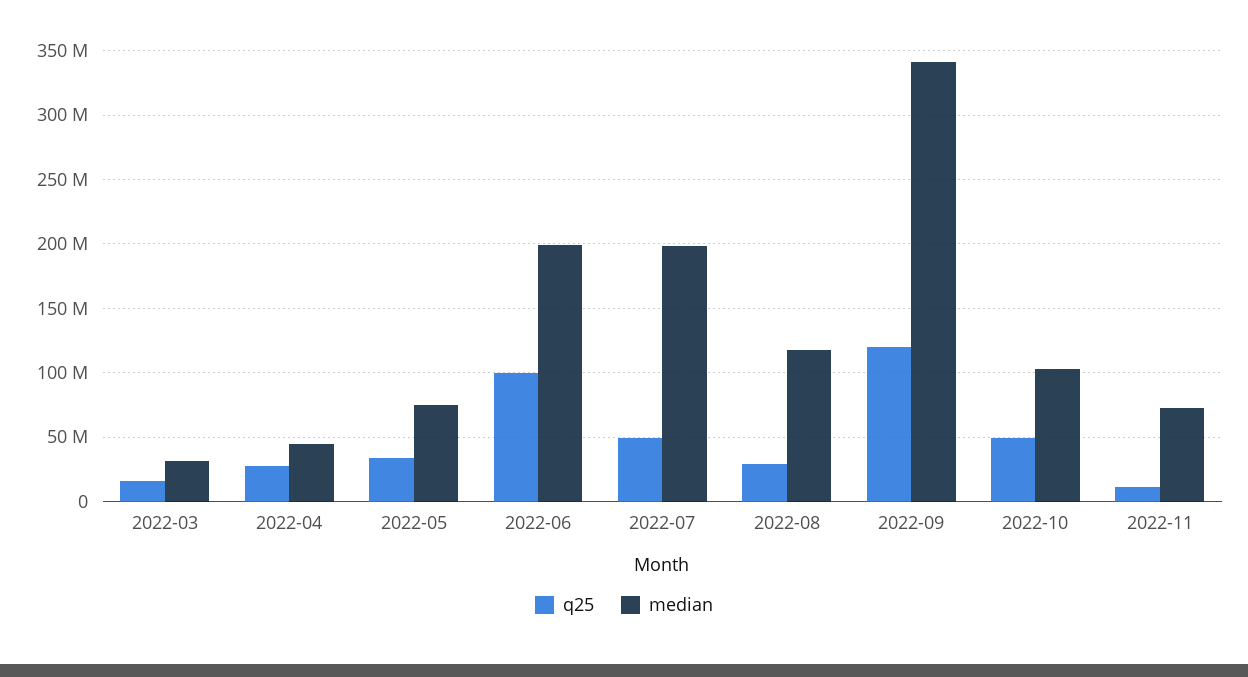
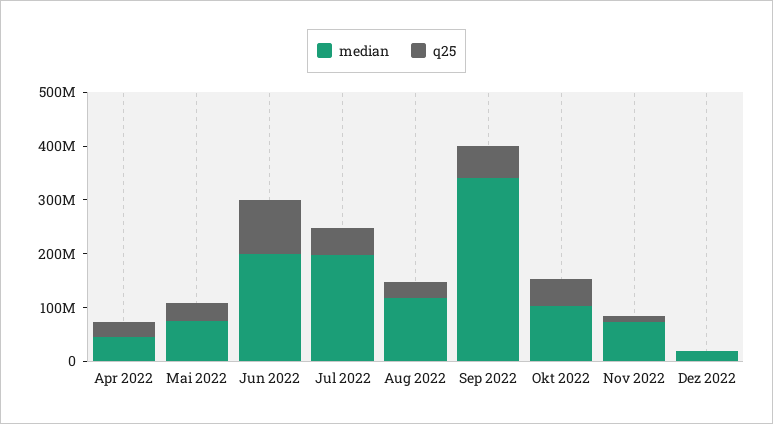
q25, 2022-03: 15000000 -> none
median, 2022-03: 30000000 -> none
q25, 2022-09: 120000000 -> 60000000
median, Dez 2022: none -> 20000000
q25, Dez 2022: none -> 0

